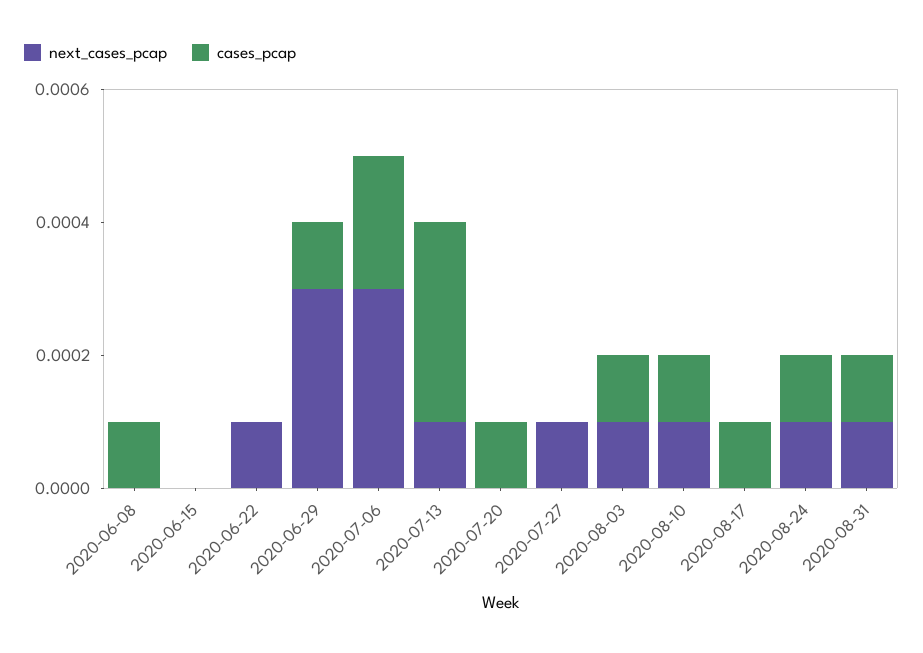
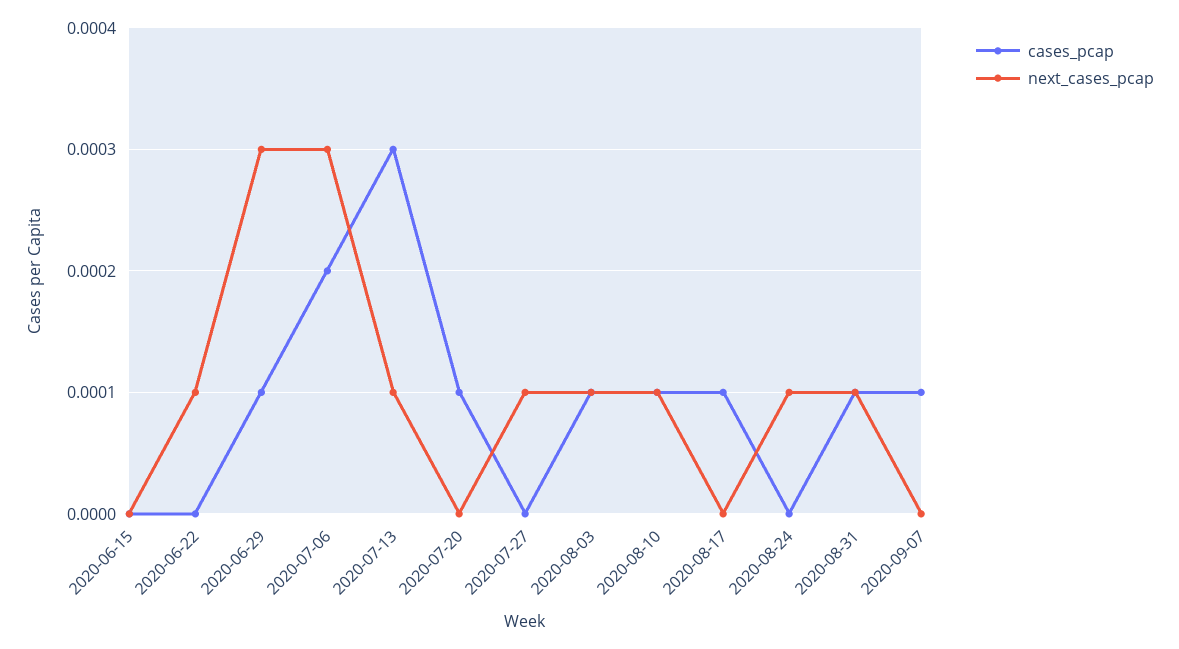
next_cases_pcap, 2020-06-08: 0 -> none
cases_pcap, 2020-06-08: 0.0001 -> none
cases_pcap, 2020-08-24: 0.0001 -> 0
cases_pcap, 2020-09-07: none -> 0.0001
next_cases_pcap, 2020-09-07: none -> 0

